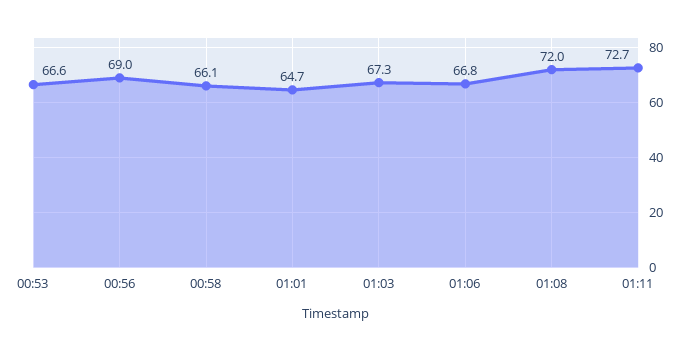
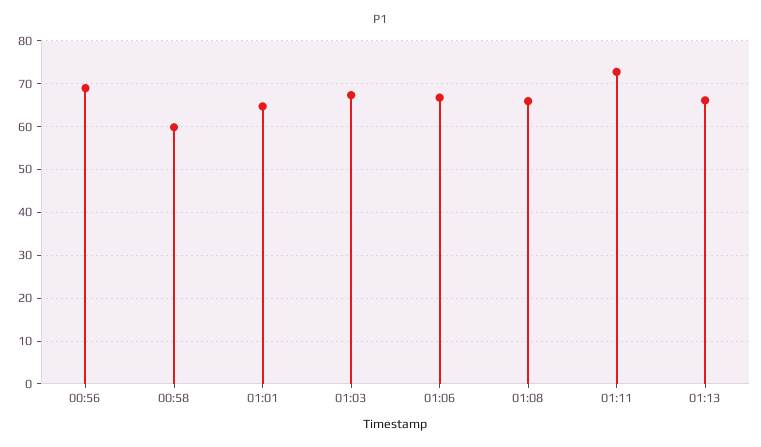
00:53: 66.6 -> none
00:58: 66.1 -> 60
01:08: 72 -> 66
01:13: none -> 66

